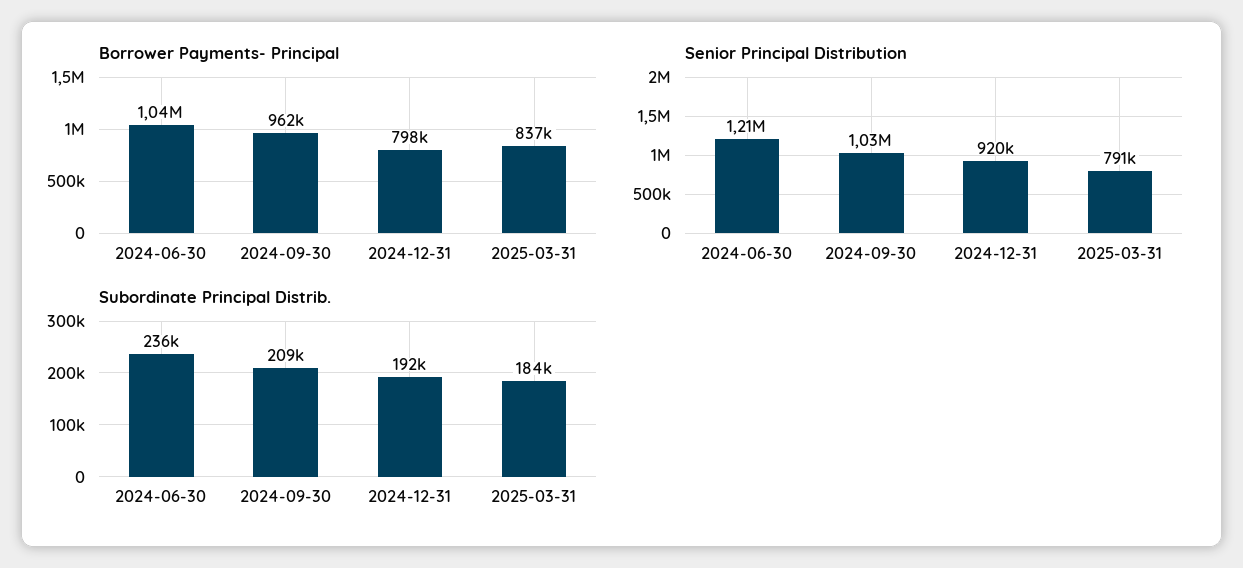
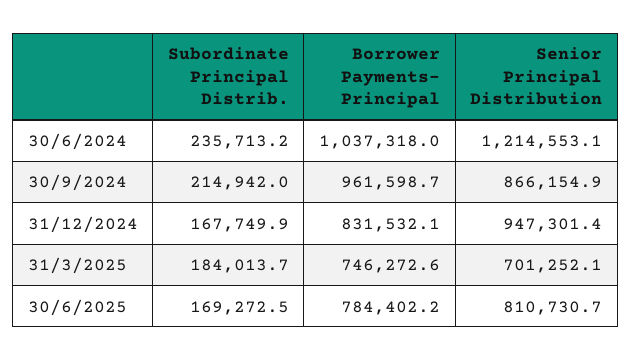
Borrower Payments- Principal, 2024-12-31: 798000 -> 831532.1
Borrower Payments- Principal, 2025-03-31: 837000 -> 746272.6
Senior Principal Distribution, 2024-09-30: 1030000 -> 866154.9
Senior Principal Distribution, 2024-12-31: 920000 -> 947301.4
Senior Principal Distribution, 2025-03-31: 791000 -> 701252.1
Subordinate Principal Distrib., 2024-09-30: 209000 -> 214942
Subordinate Principal Distrib., 2024-12-31: 192000 -> 167749.9
Subordinate Principal Distrib., 30/6/2025: none -> 169272.5
Borrower Payments- Principal, 30/6/2025: none -> 784402.2
Senior Principal Distribution, 30/6/2025: none -> 810730.7

